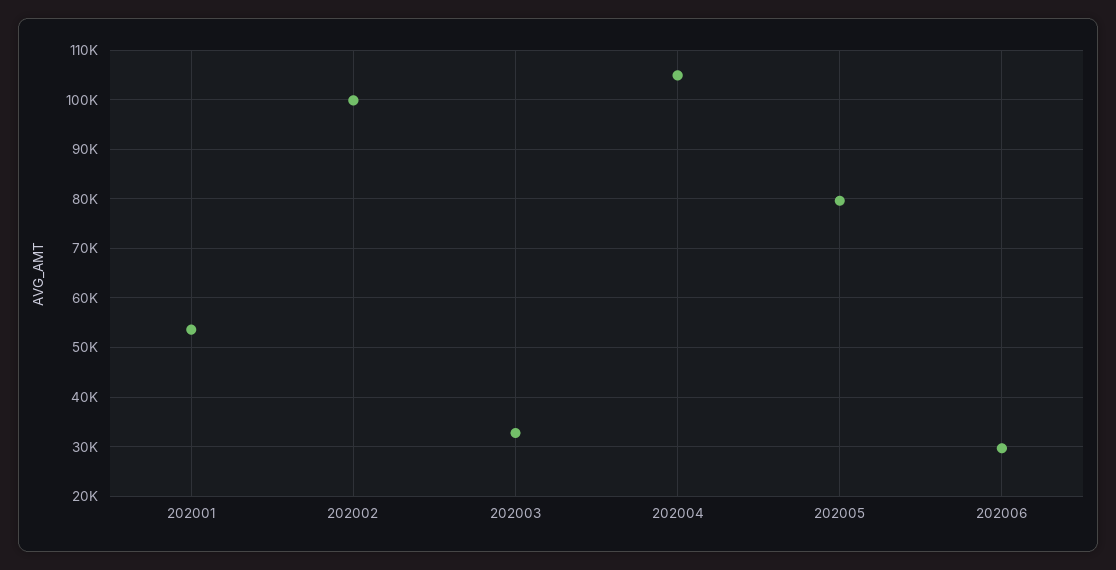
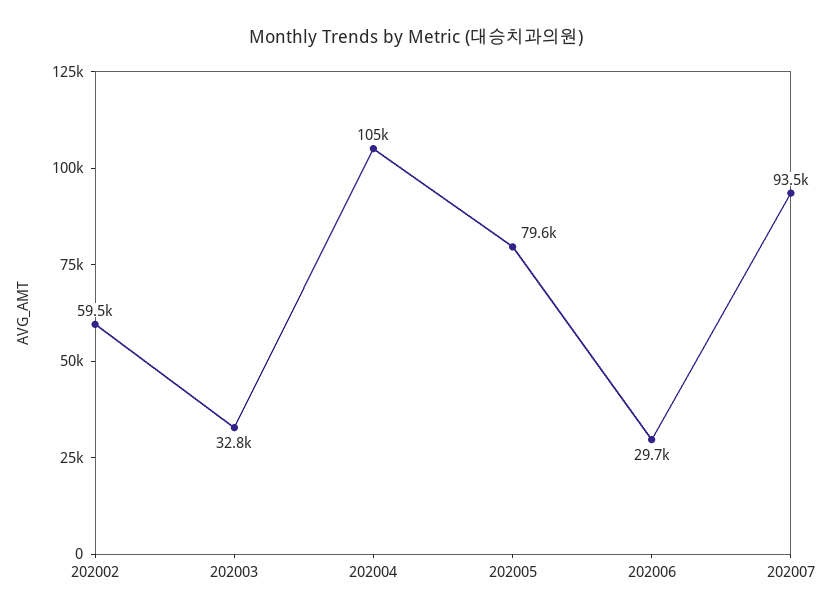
202001: 54000 -> none
202002: 100000 -> 59500
202007: none -> 93500

